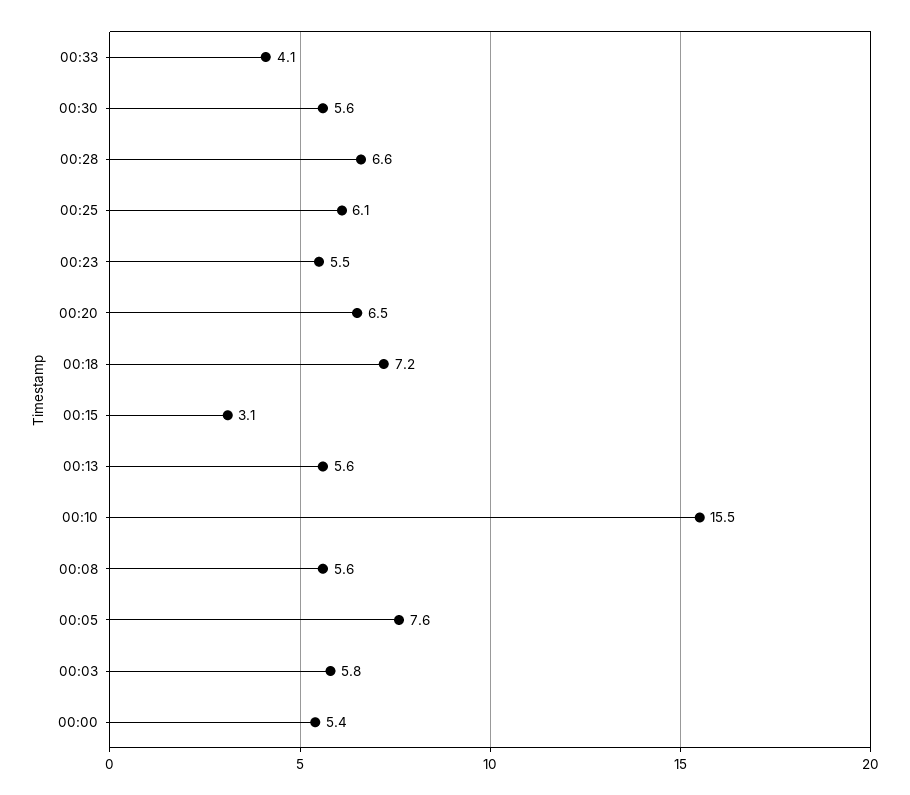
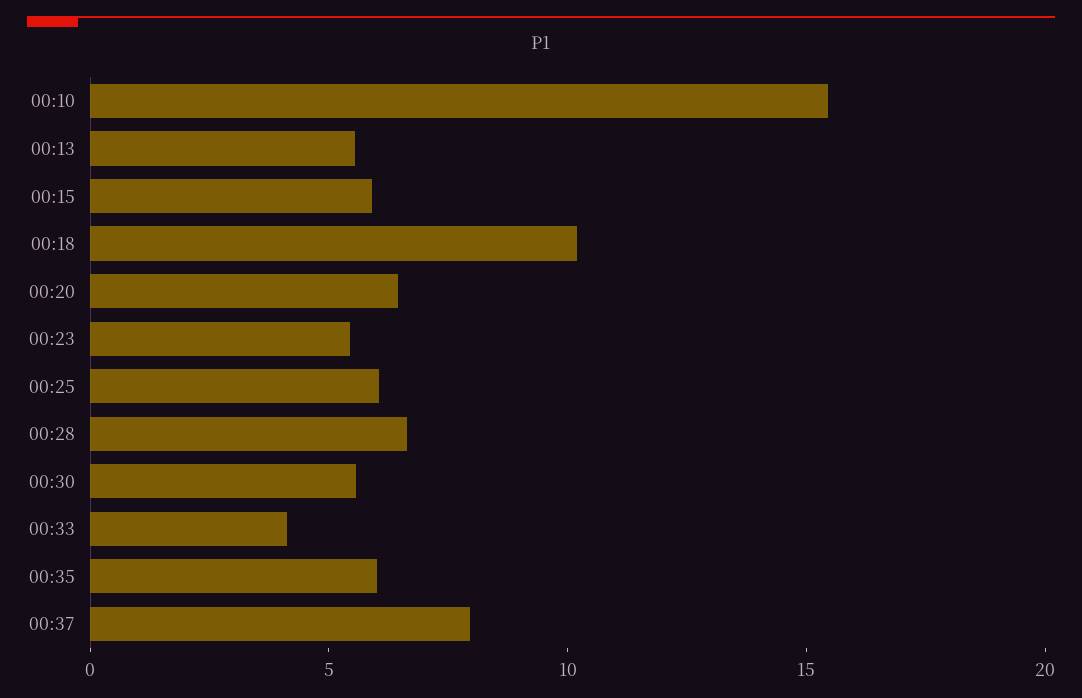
00:18: 7.2 -> 10
00:15: 3.1 -> 6
00:08: 5.6 -> none
00:05: 7.6 -> none
00:03: 5.8 -> none
00:00: 5.4 -> none
00:35: none -> 6
00:37: none -> 8

